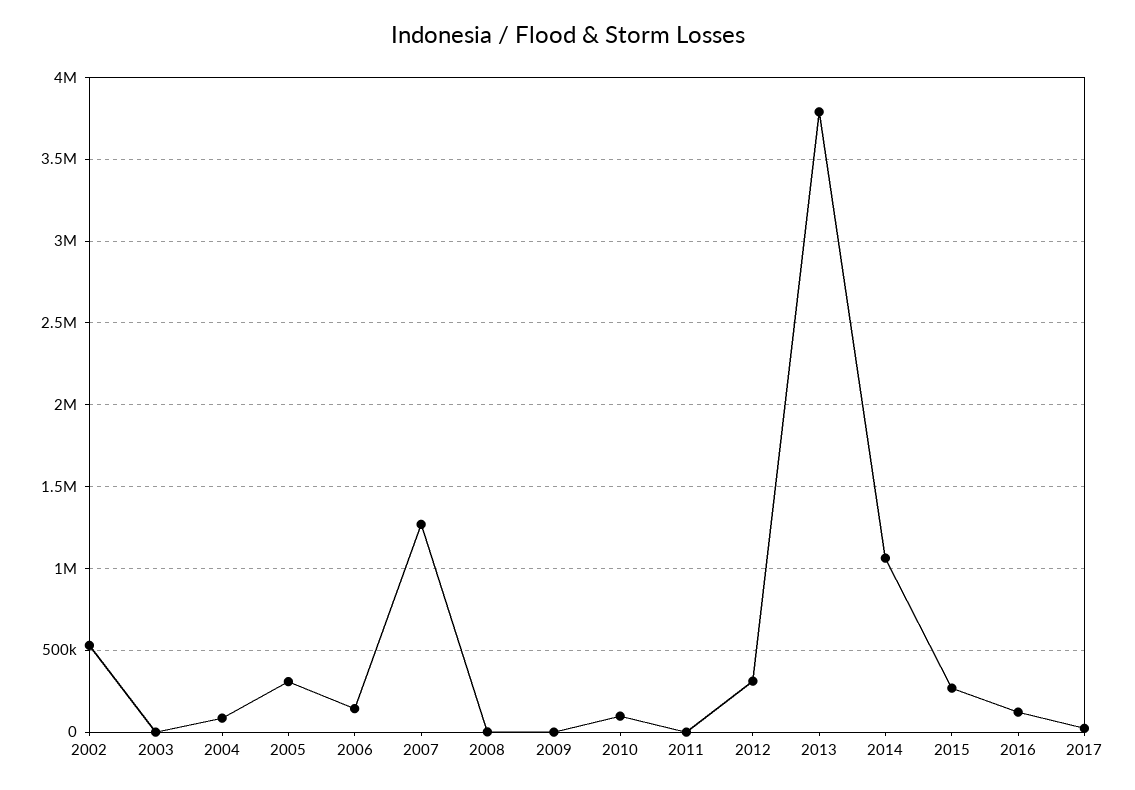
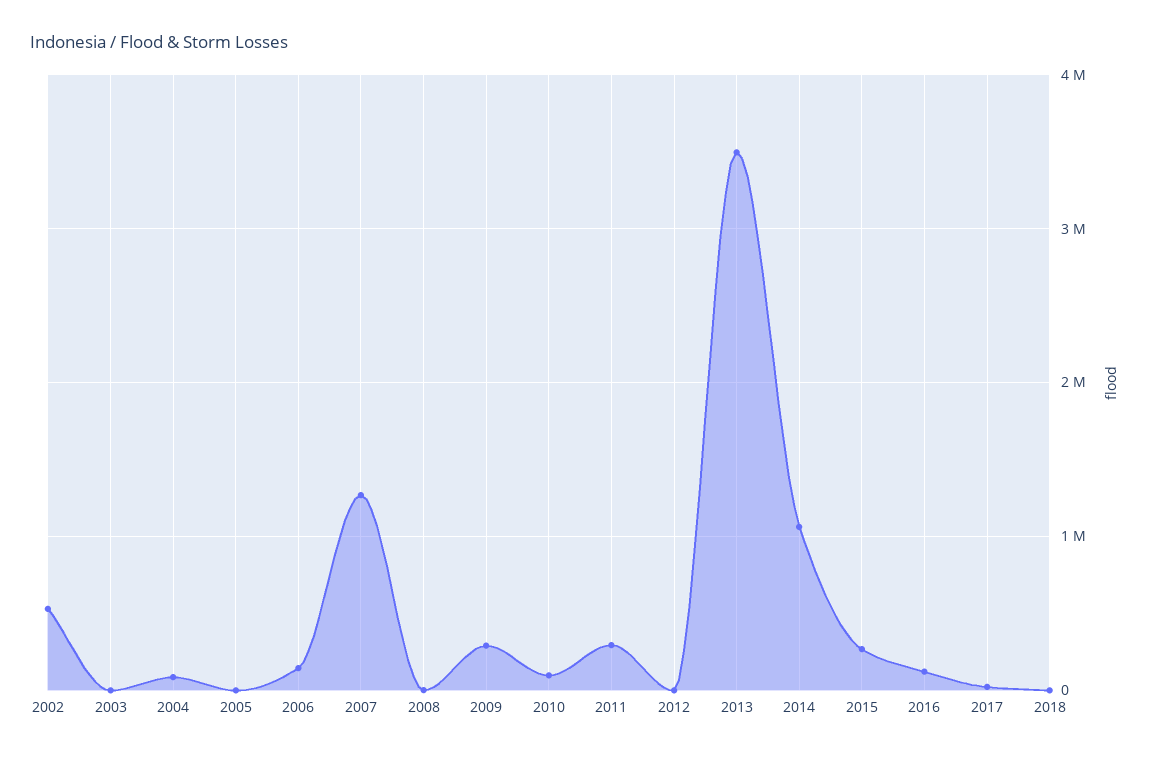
2005: 300000 -> 0
2009: 0 -> 300000
2011: 0 -> 300000
2012: 300000 -> 0
2013: 3800000 -> 3500000
2018: none -> 0

